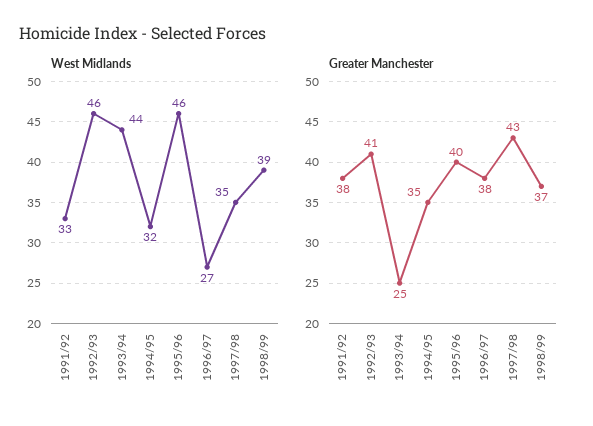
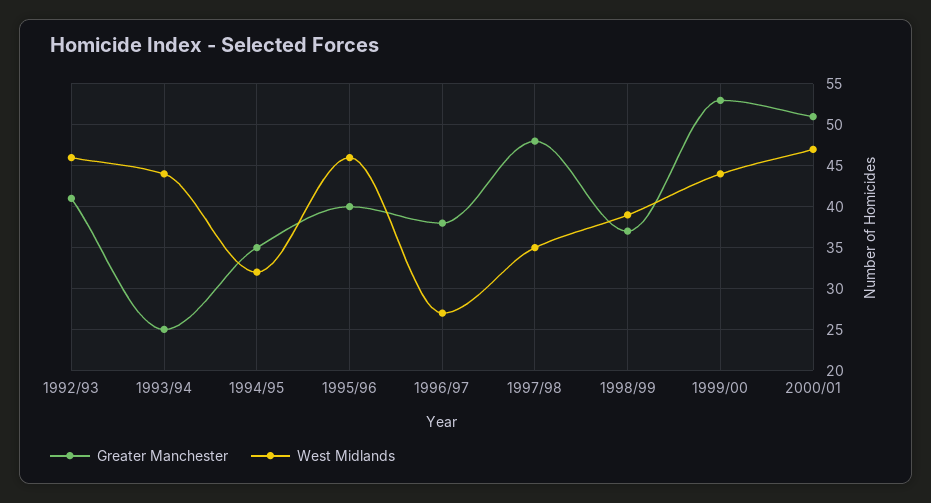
West Midlands, 1991/92: 33 -> none
Greater Manchester, 1991/92: 38 -> none
Greater Manchester, 1997/98: 43 -> 48
Greater Manchester, 1999/00: none -> 53
West Midlands, 1999/00: none -> 44
Greater Manchester, 2000/01: none -> 51
West Midlands, 2000/01: none -> 47

